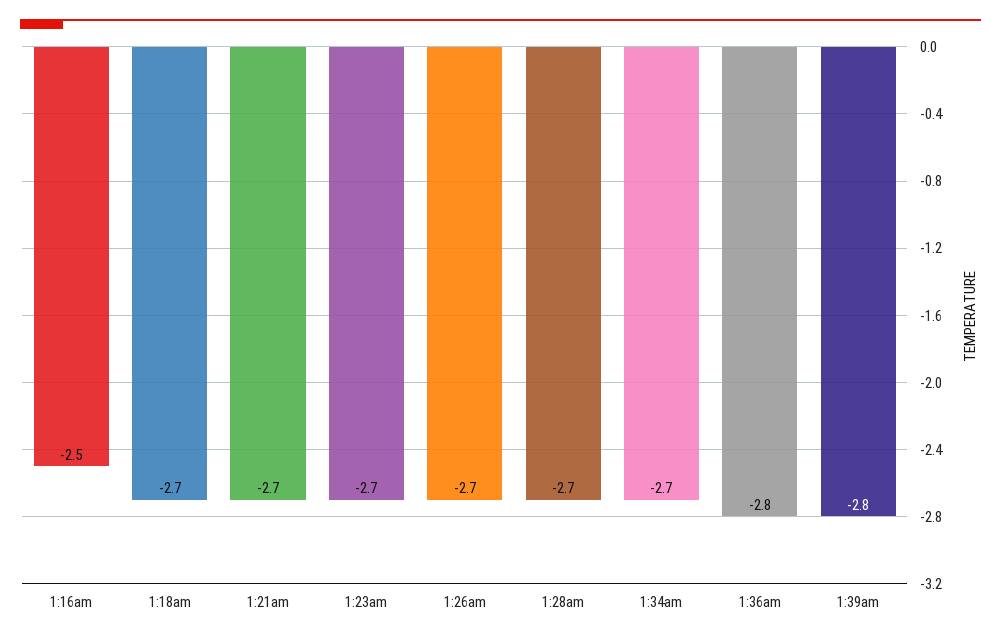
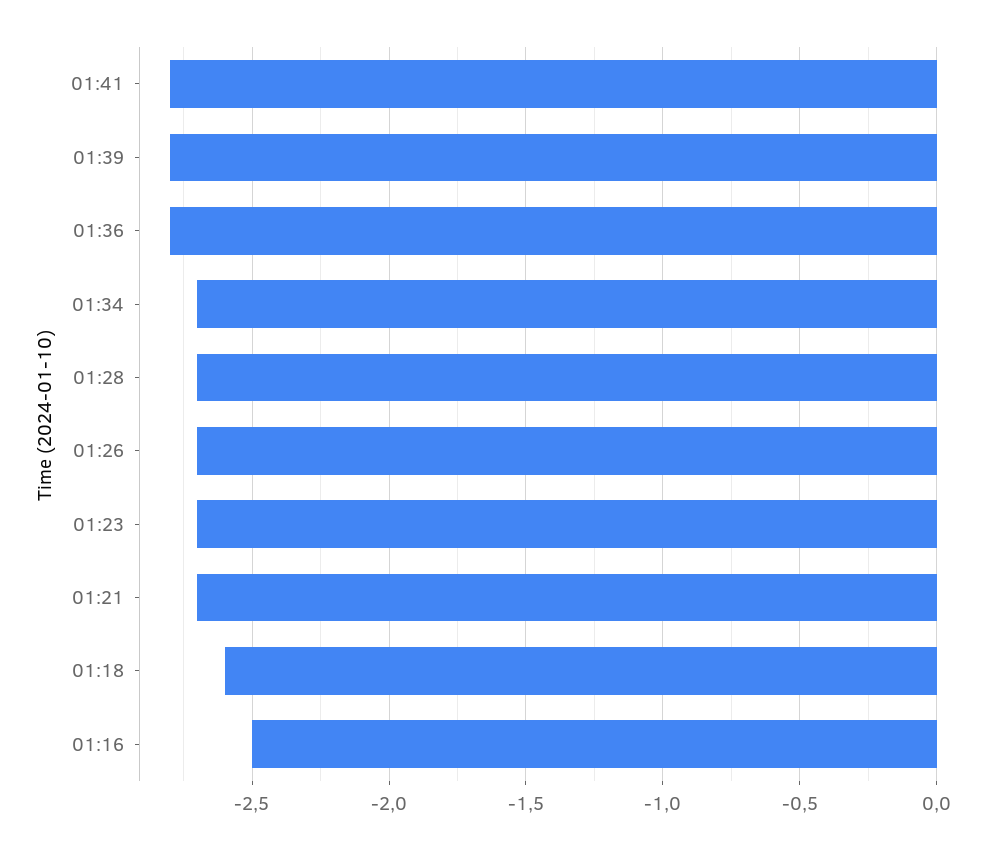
1:18am: -2.7 -> -2.6
01:41: none -> -2.8

